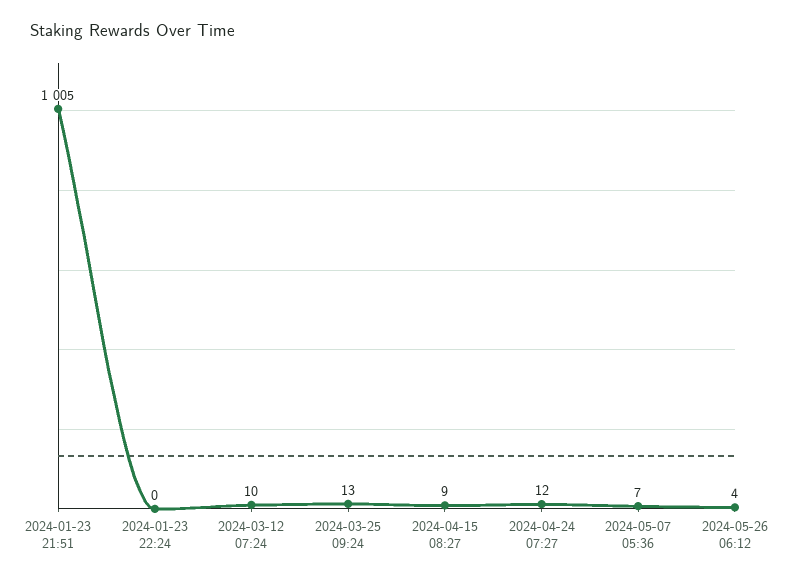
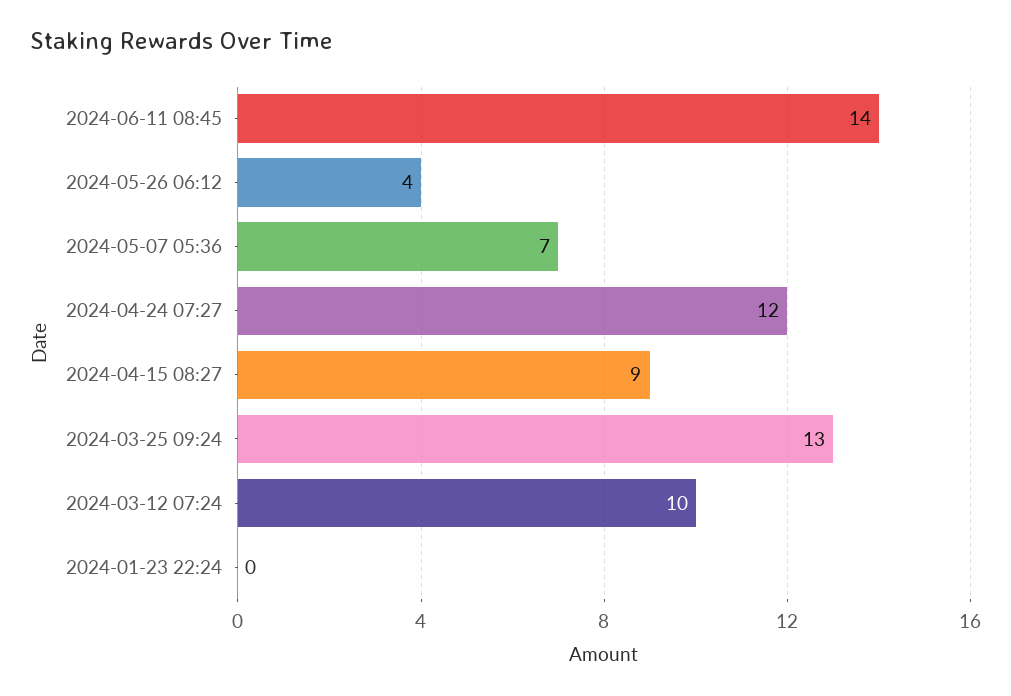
2024-01-23 21:51: 1005 -> none
2024-06-11 08:45: none -> 14

